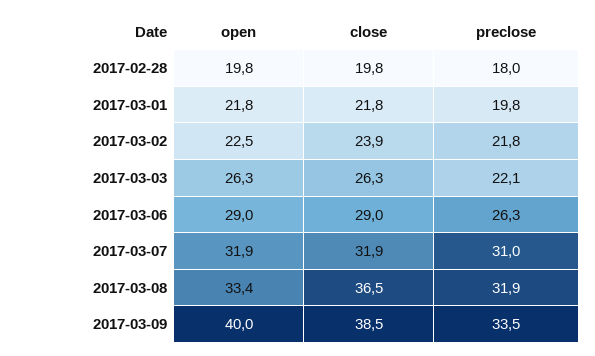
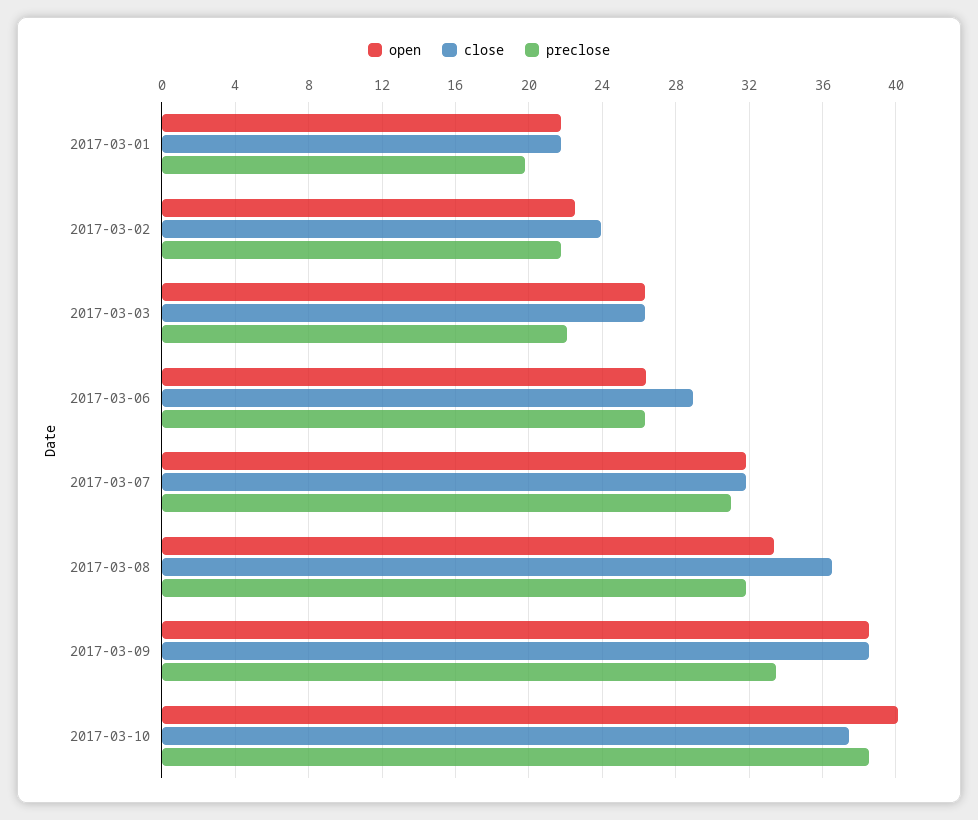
open, 2017-02-28: 19.8 -> none
close, 2017-02-28: 19.8 -> none
preclose, 2017-02-28: 18 -> none
open, 2017-03-06: 29 -> 26.5
open, 2017-03-09: 40 -> 38.5
open, 2017-03-10: none -> 40
close, 2017-03-10: none -> 37.5
preclose, 2017-03-10: none -> 38.5

